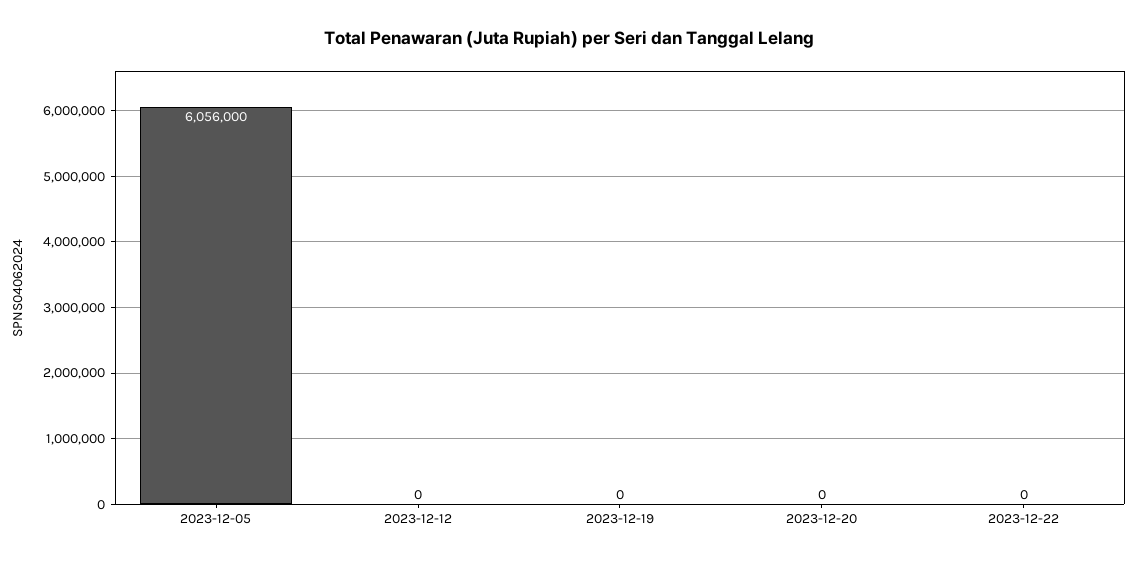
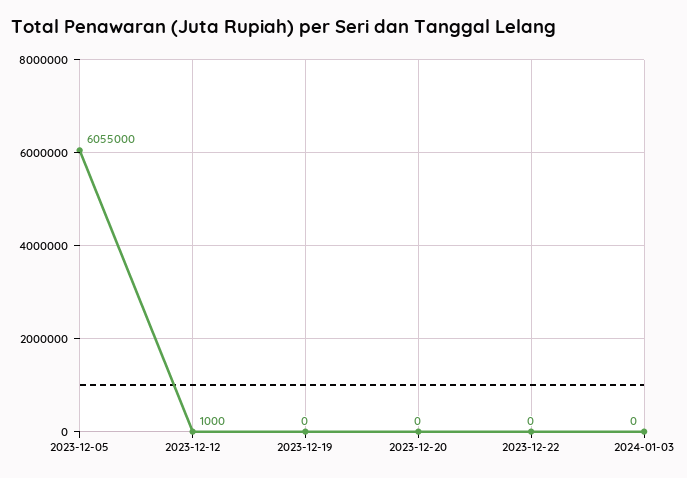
2023-12-05: 6056000 -> 6055000
2023-12-12: 0 -> 1000
2024-01-03: none -> 0

